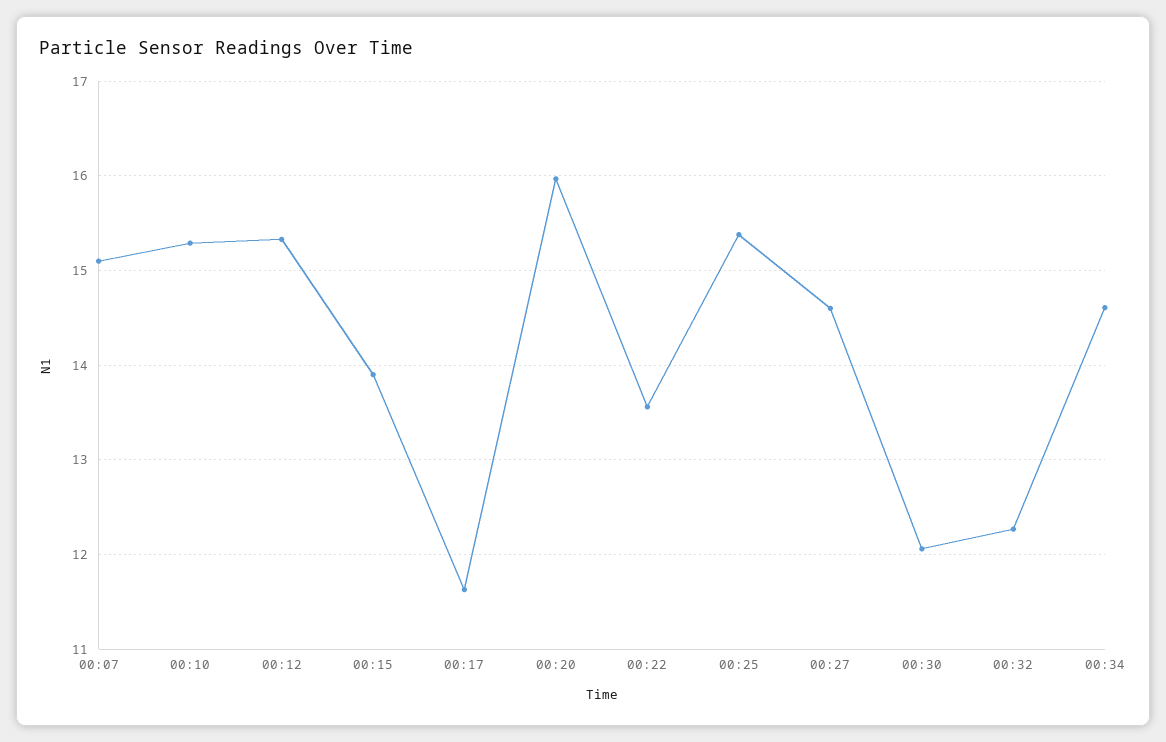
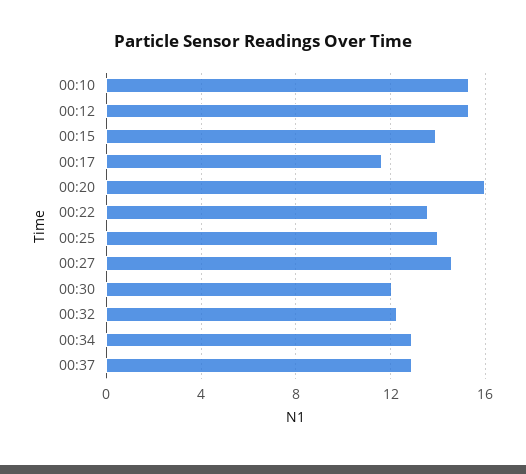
00:07: 15.1 -> none
00:25: 15.4 -> 14
00:34: 14.6 -> 13
00:37: none -> 13

